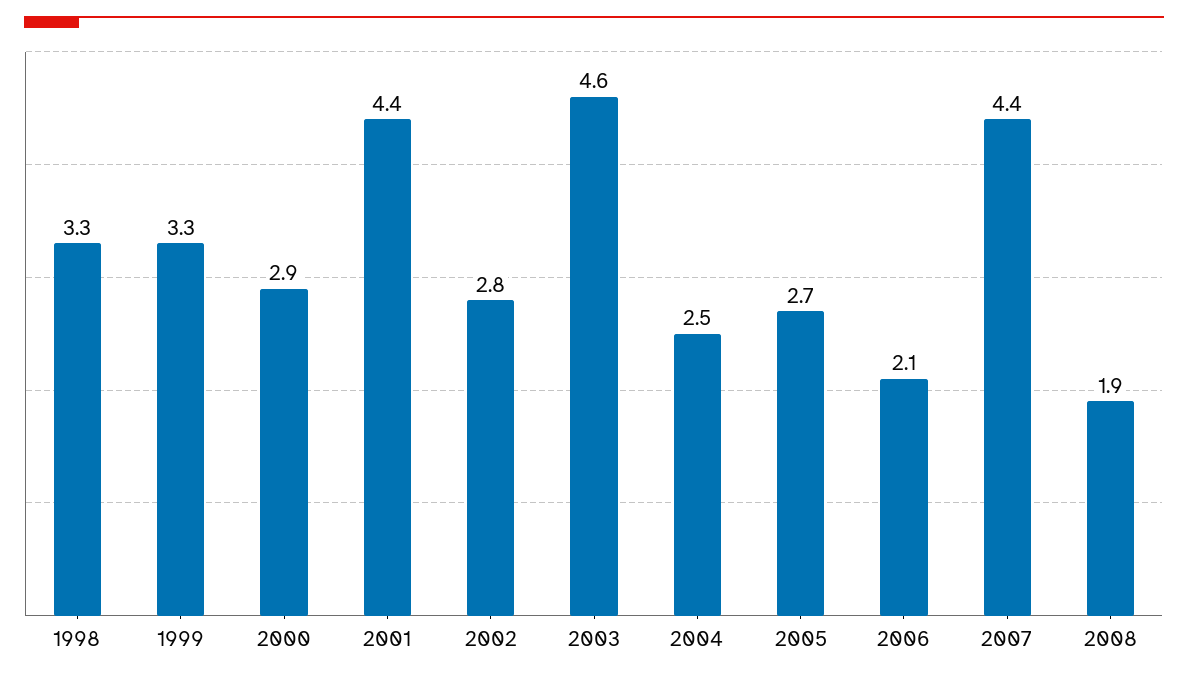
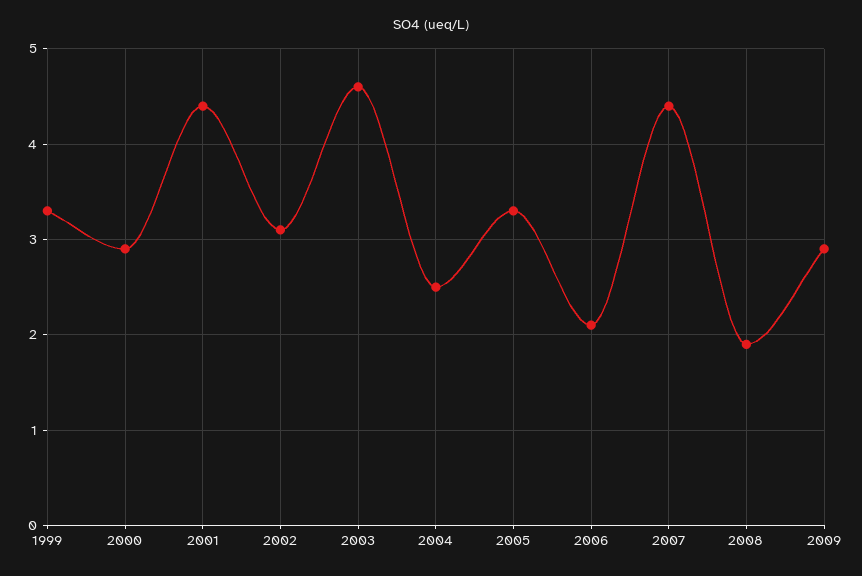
1998: 3.3 -> none
2002: 2.8 -> 3.1
2005: 2.7 -> 3.3
2009: none -> 2.9

